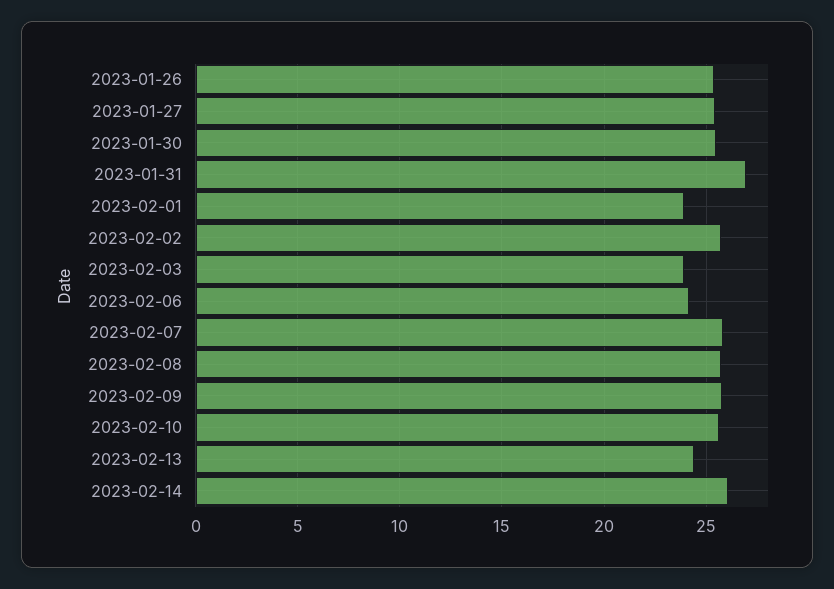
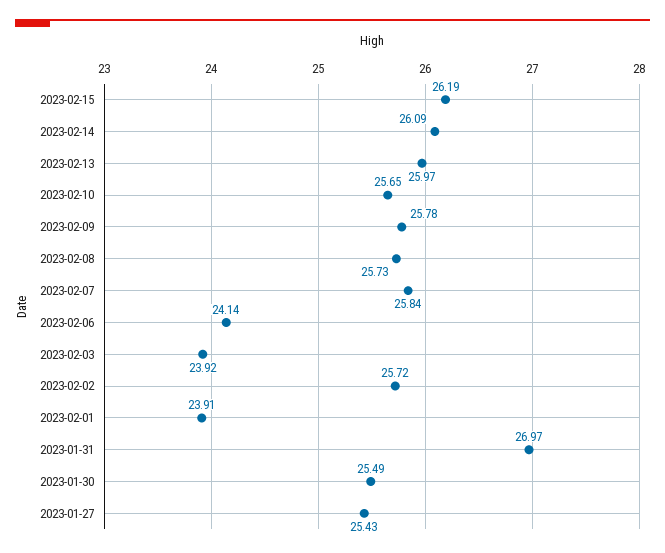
2023-01-26: 25.5 -> none
2023-02-13: 24.5 -> 25.97
2023-02-15: none -> 26.19

